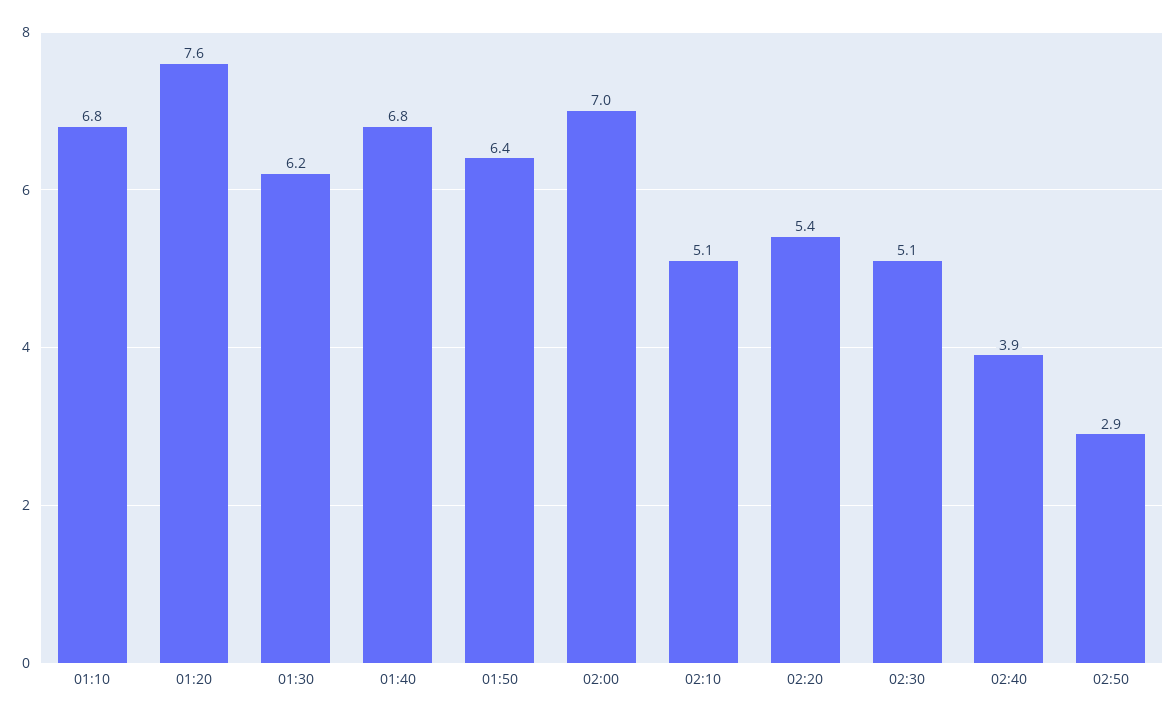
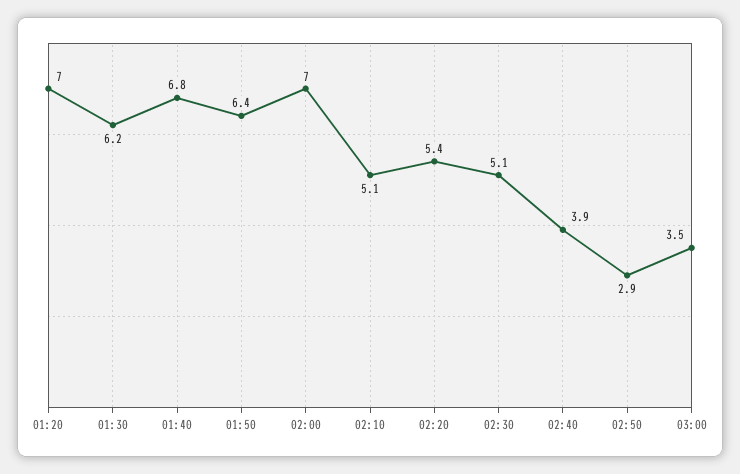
01:10: 6.8 -> none
01:20: 7.6 -> 7
03:00: none -> 3.5

